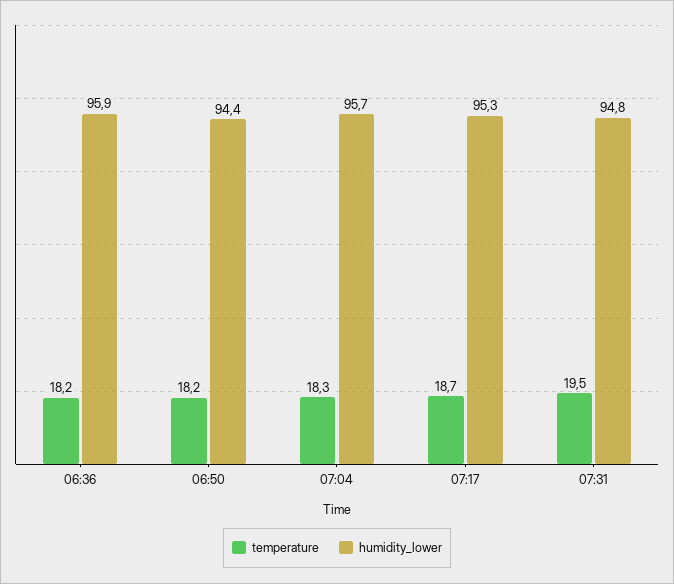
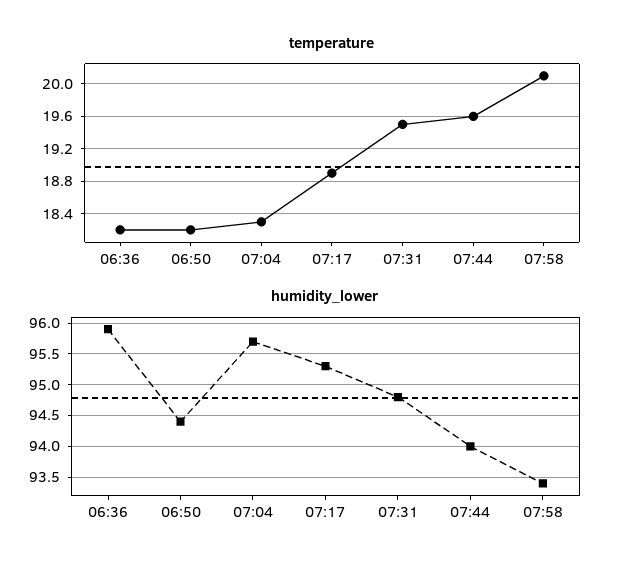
temperature, 07:17: 18.7 -> 18.9
temperature, 07:44: none -> 19.6
temperature, 07:58: none -> 20.1
humidity_lower, 07:44: none -> 94
humidity_lower, 07:58: none -> 93.4

